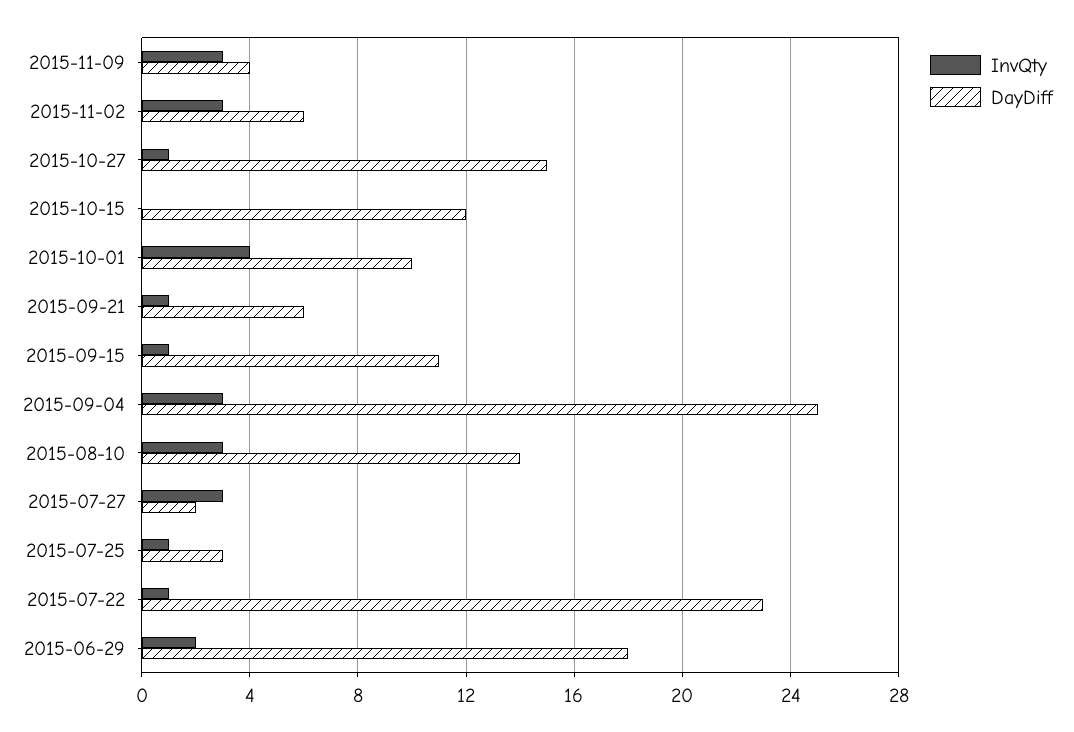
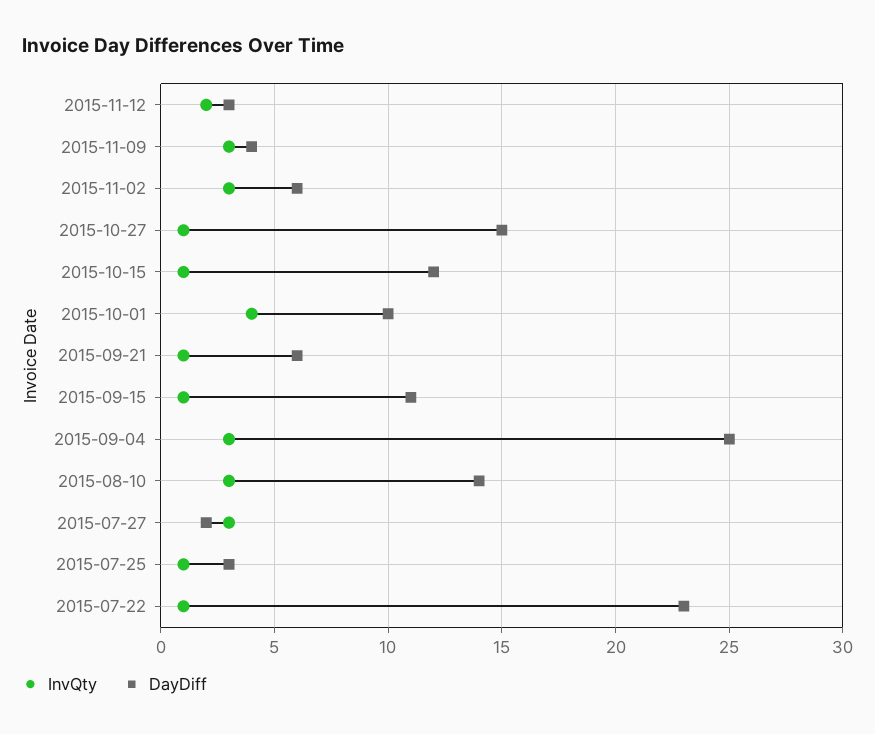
InvQty, 2015-10-15: 0 -> 1
InvQty, 2015-06-29: 2 -> none
DayDiff, 2015-06-29: 18 -> none
InvQty, 2015-11-12: none -> 2
DayDiff, 2015-11-12: none -> 3

